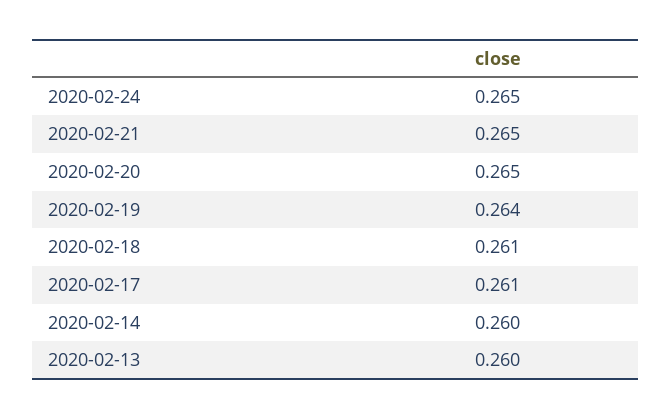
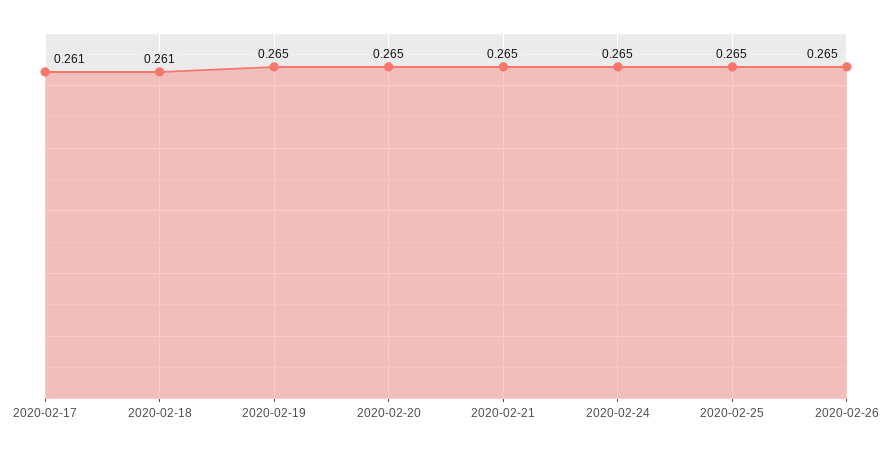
2020-02-19: 0.264 -> 0.265
2020-02-14: 0.26 -> none
2020-02-13: 0.26 -> none
2020-02-25: none -> 0.265
2020-02-26: none -> 0.265

